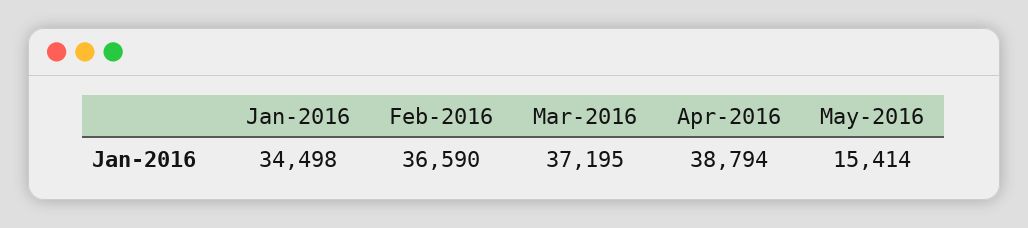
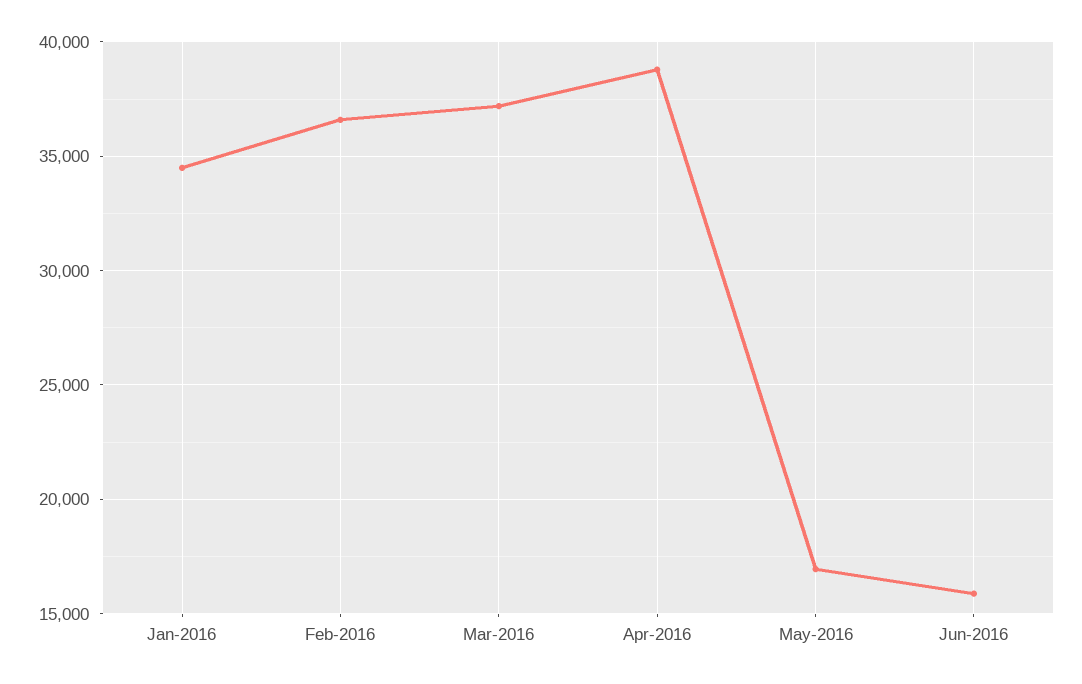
May-2016: 15414 -> 17000
Jun-2016: none -> 16000

